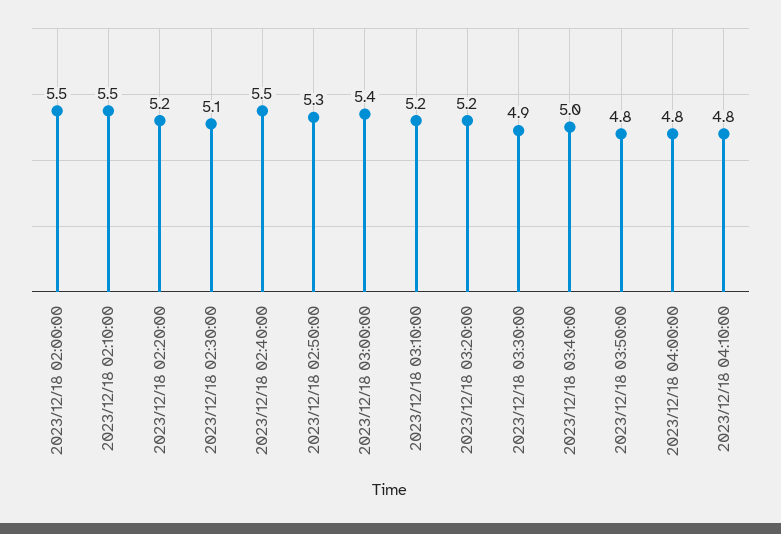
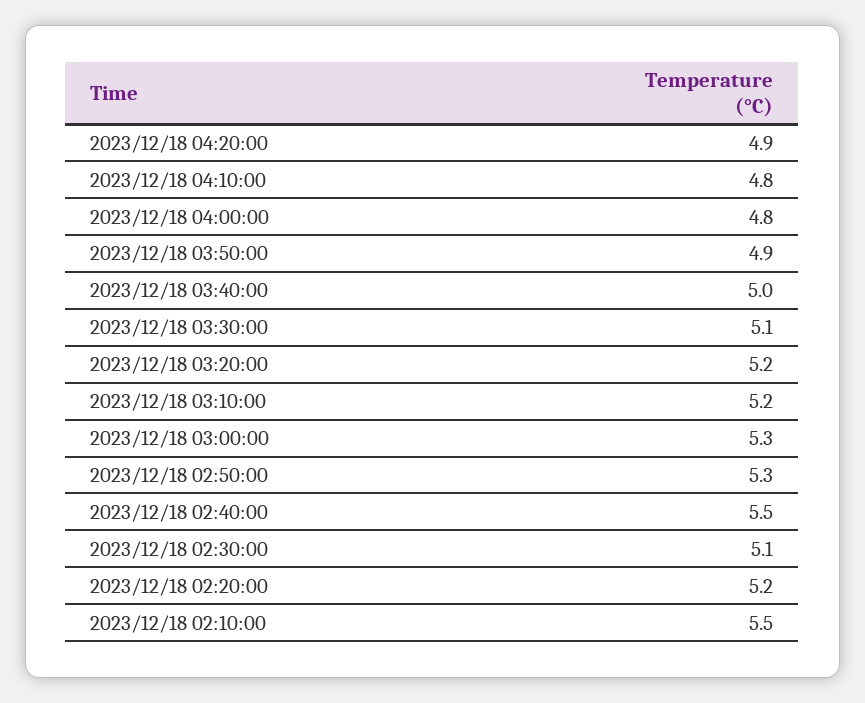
2023/12/18 02:00:00: 5.5 -> none
2023/12/18 03:00:00: 5.4 -> 5.3
2023/12/18 03:30:00: 4.9 -> 5.1
2023/12/18 03:50:00: 4.8 -> 4.9
2023/12/18 04:20:00: none -> 4.9

